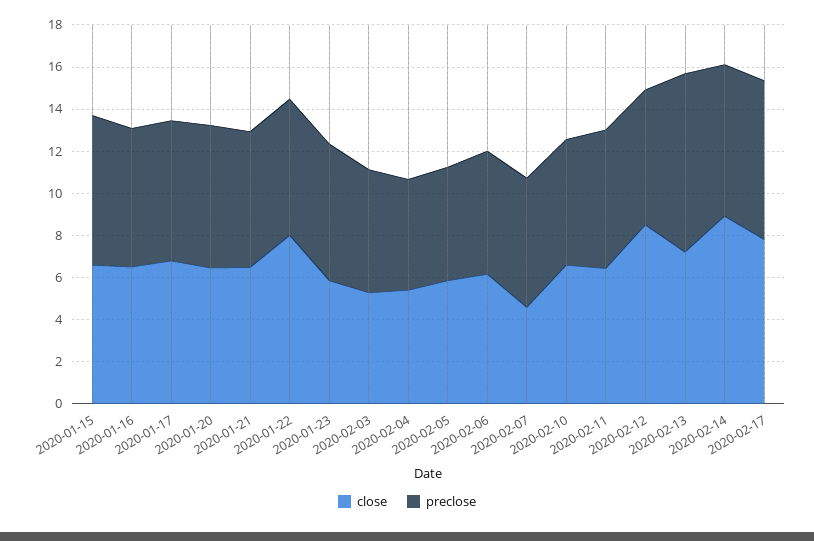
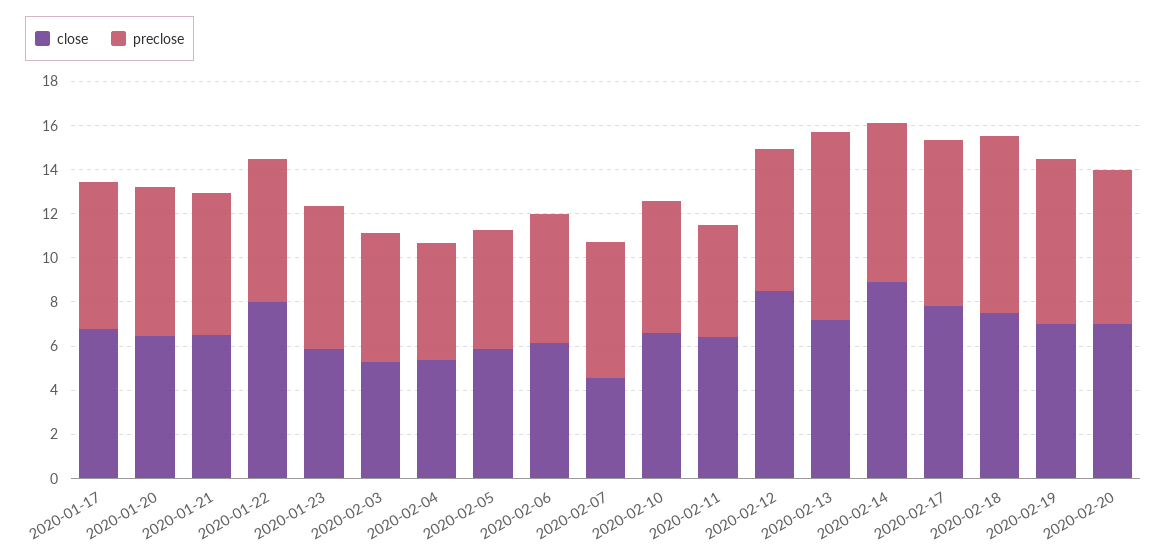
close, 2020-01-15: 6.5 -> none
preclose, 2020-01-15: 7 -> none
close, 2020-01-16: 6.5 -> none
preclose, 2020-01-16: 6.5 -> none
preclose, 2020-02-11: 6.5 -> 5
close, 2020-02-18: none -> 7.5
preclose, 2020-02-18: none -> 8
close, 2020-02-19: none -> 7
preclose, 2020-02-19: none -> 7.5
close, 2020-02-20: none -> 7
preclose, 2020-02-20: none -> 7

